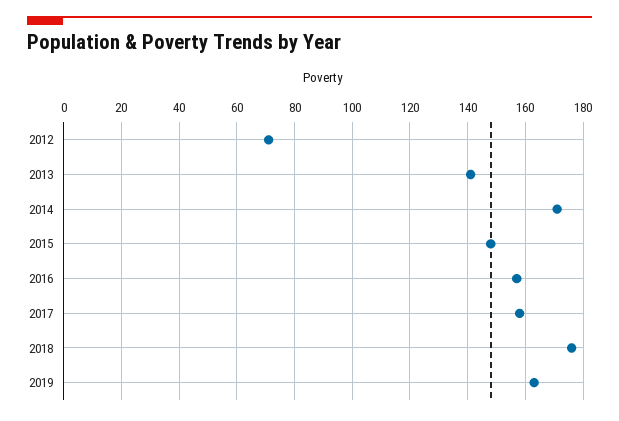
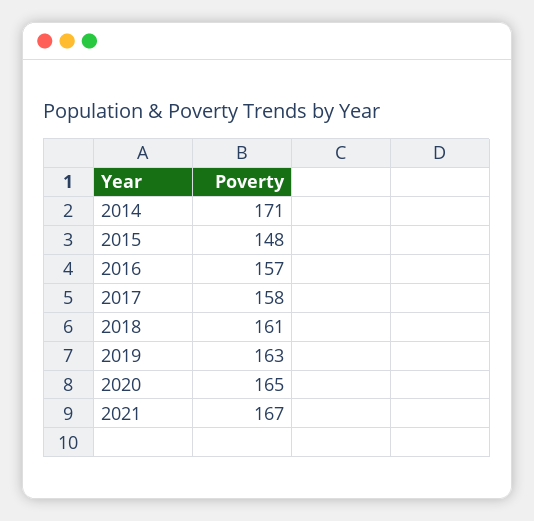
2012: 70 -> none
2013: 140 -> none
2018: 175 -> 161
2020: none -> 165
2021: none -> 167

